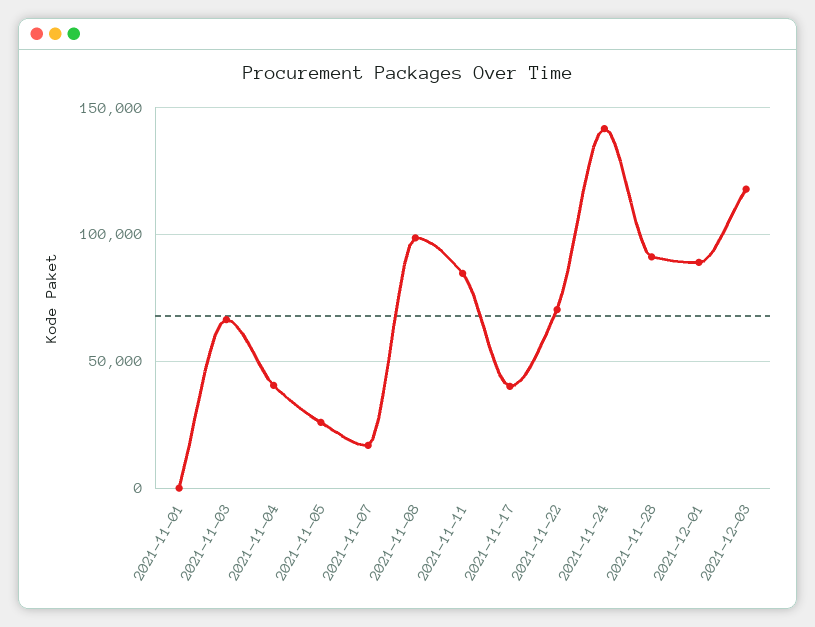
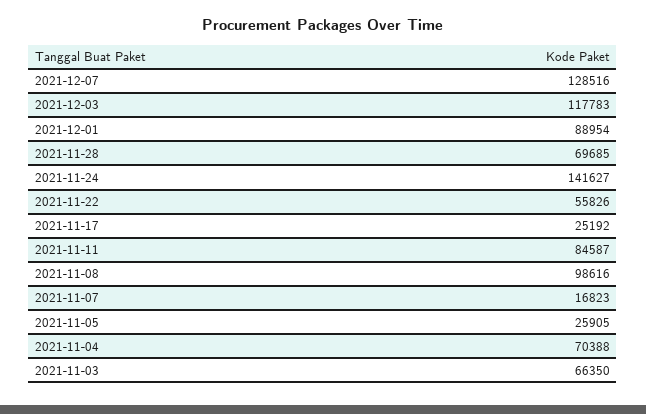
2021-11-01: 0 -> none
2021-11-04: 40000 -> 70388
2021-11-17: 40000 -> 25192
2021-11-22: 70000 -> 55826
2021-11-28: 90000 -> 69685
2021-12-07: none -> 128516

